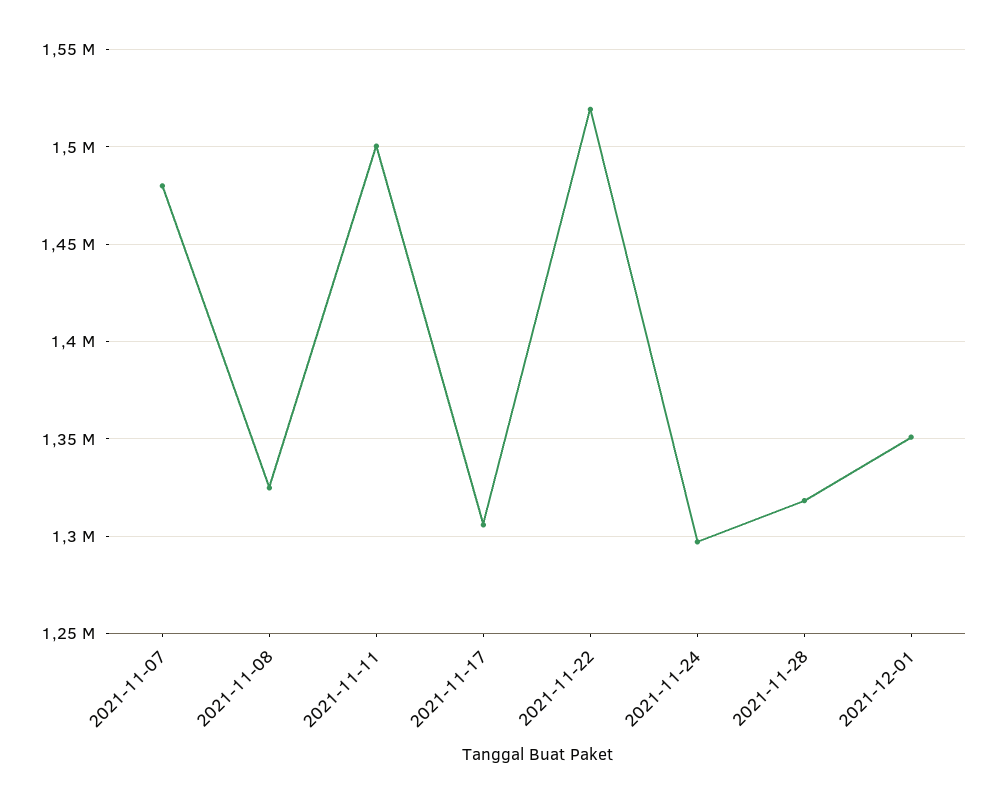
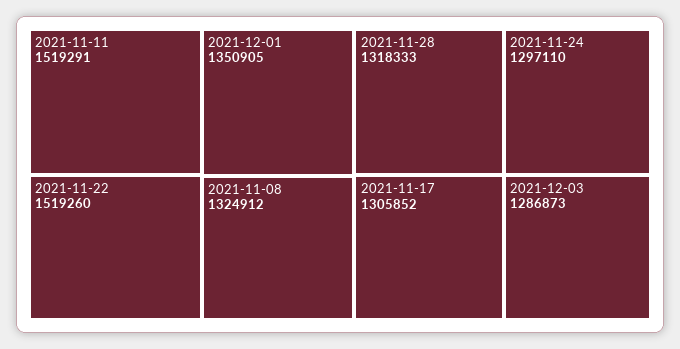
2021-11-07: 1480000 -> none
2021-11-11: 1500000 -> 1519291
2021-12-03: none -> 1286873

